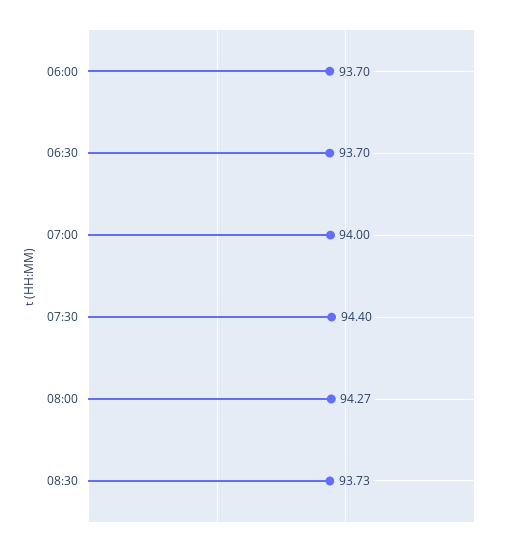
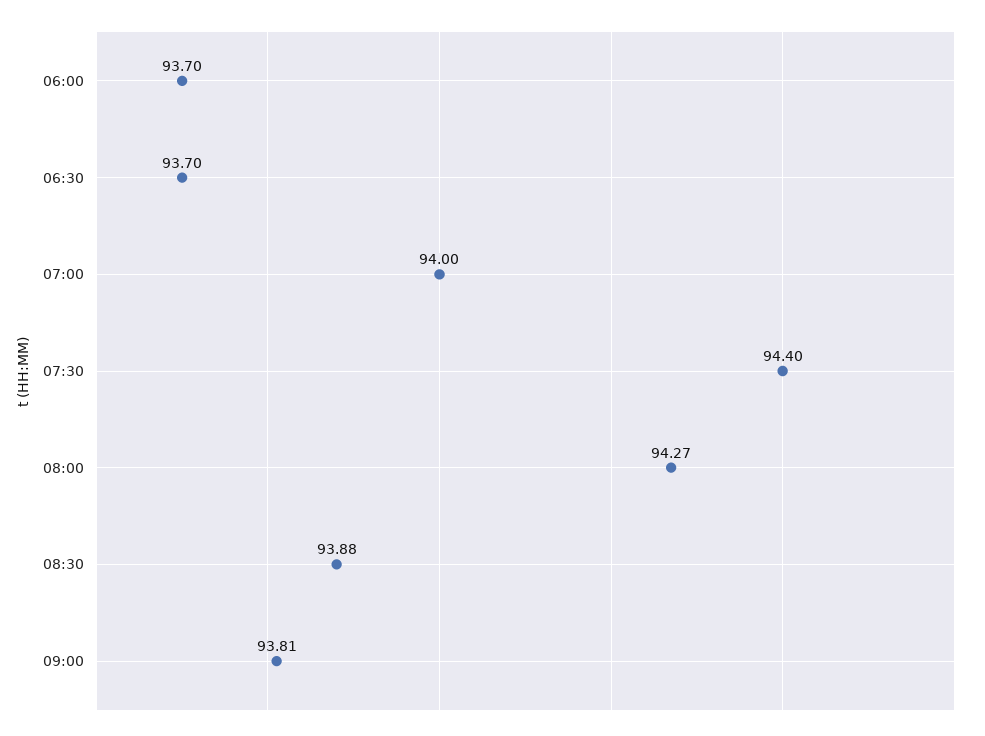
08:30: 93.73 -> 93.88
09:00: none -> 93.81

